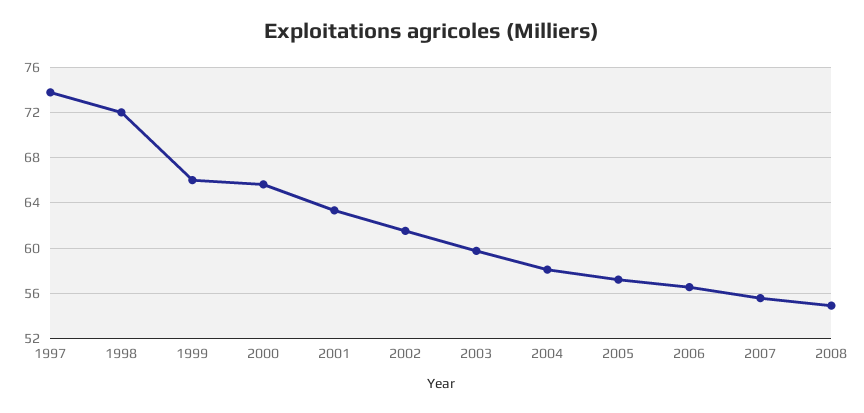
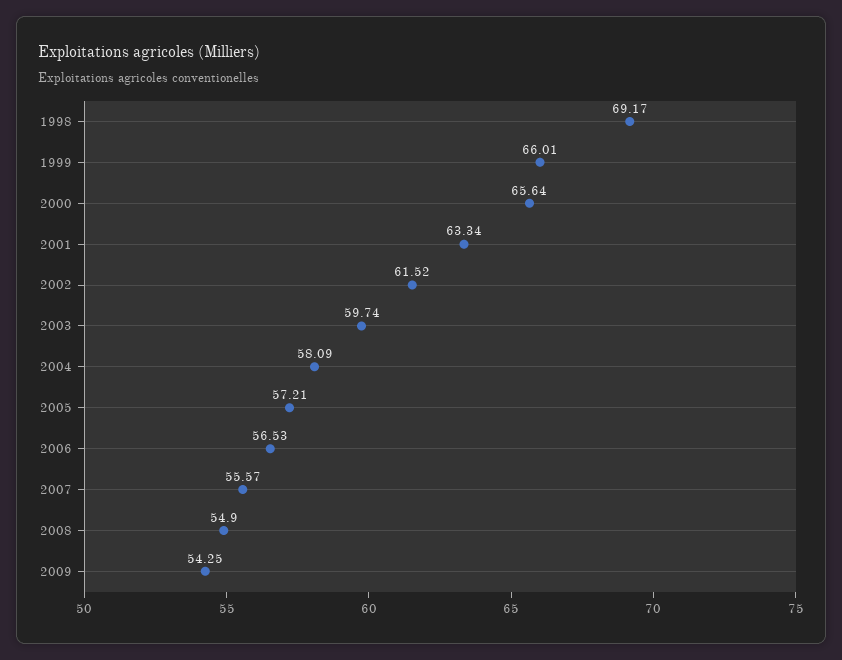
1997: 74 -> none
1998: 72 -> 69.17
2009: none -> 54.25

